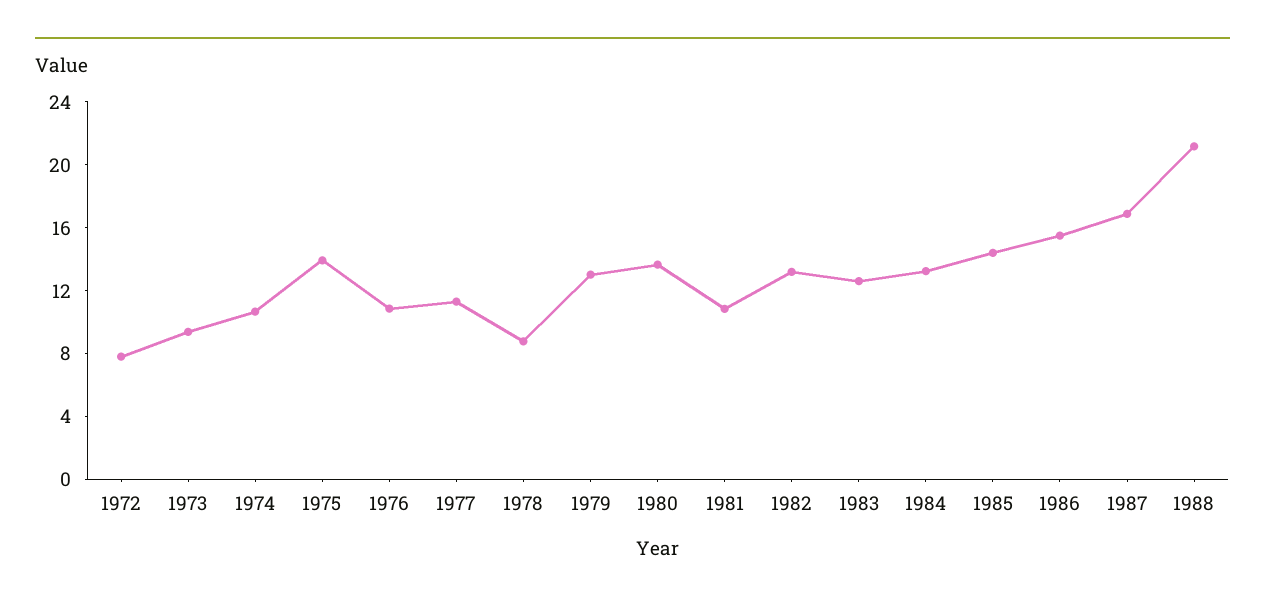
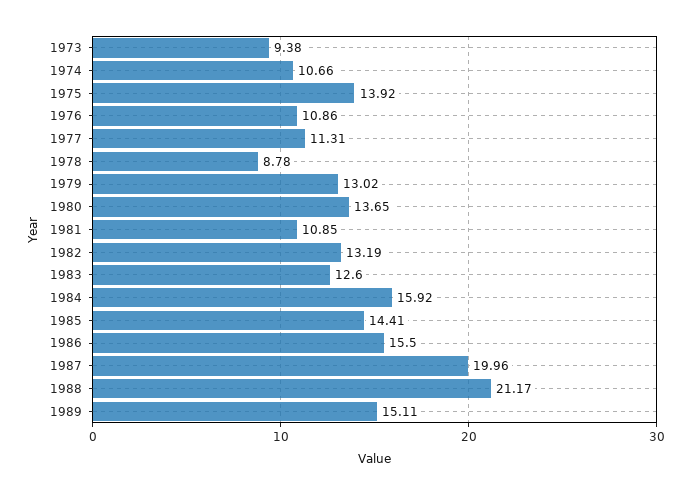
1972: 8 -> none
1984: 13 -> 15.92
1987: 17 -> 19.96
1989: none -> 15.11

